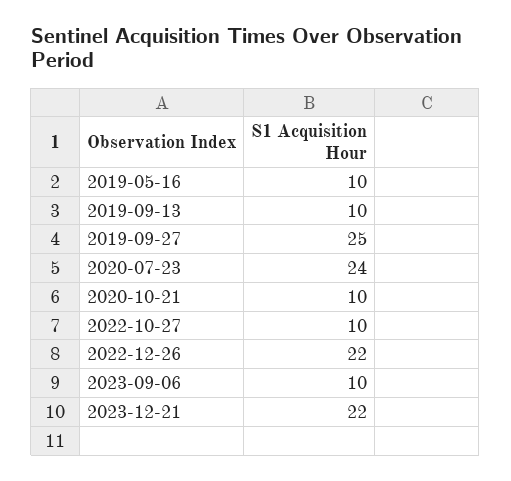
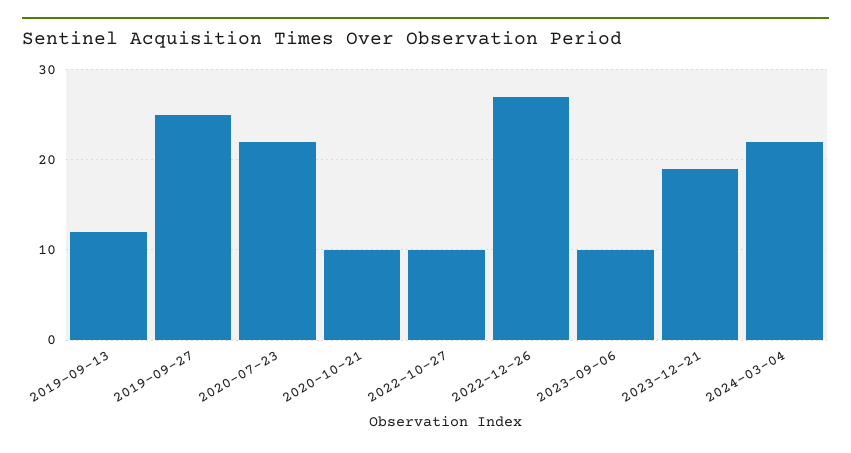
2019-05-16: 10 -> none
2019-09-13: 10 -> 12
2020-07-23: 24 -> 22
2022-12-26: 22 -> 27
2023-12-21: 22 -> 19
2024-03-04: none -> 22

